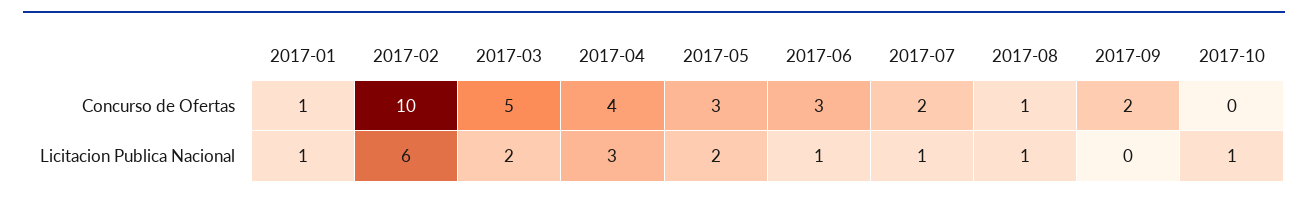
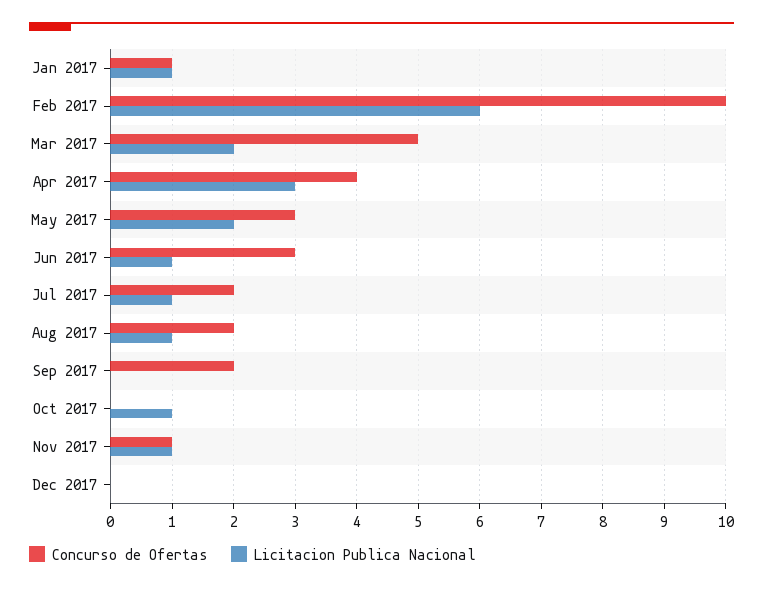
Concurso de Ofertas, 2017-08: 1 -> 2
Concurso de Ofertas, Nov 2017: none -> 1
Licitacion Publica Nacional, Nov 2017: none -> 1
Concurso de Ofertas, Dec 2017: none -> 0
Licitacion Publica Nacional, Dec 2017: none -> 0

